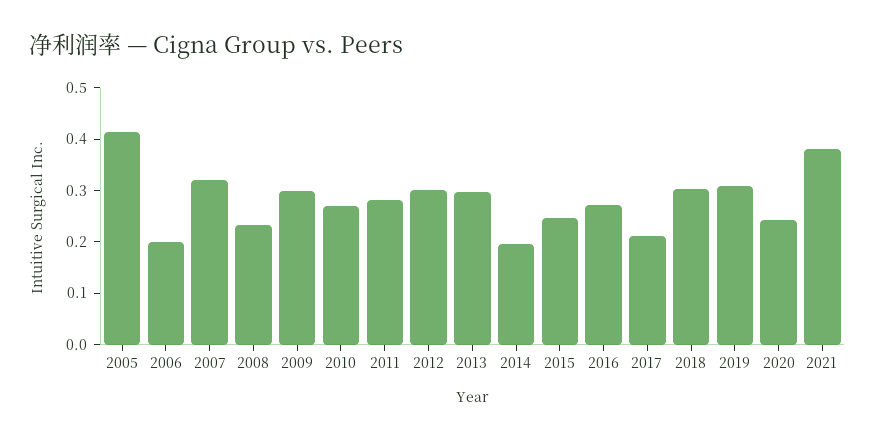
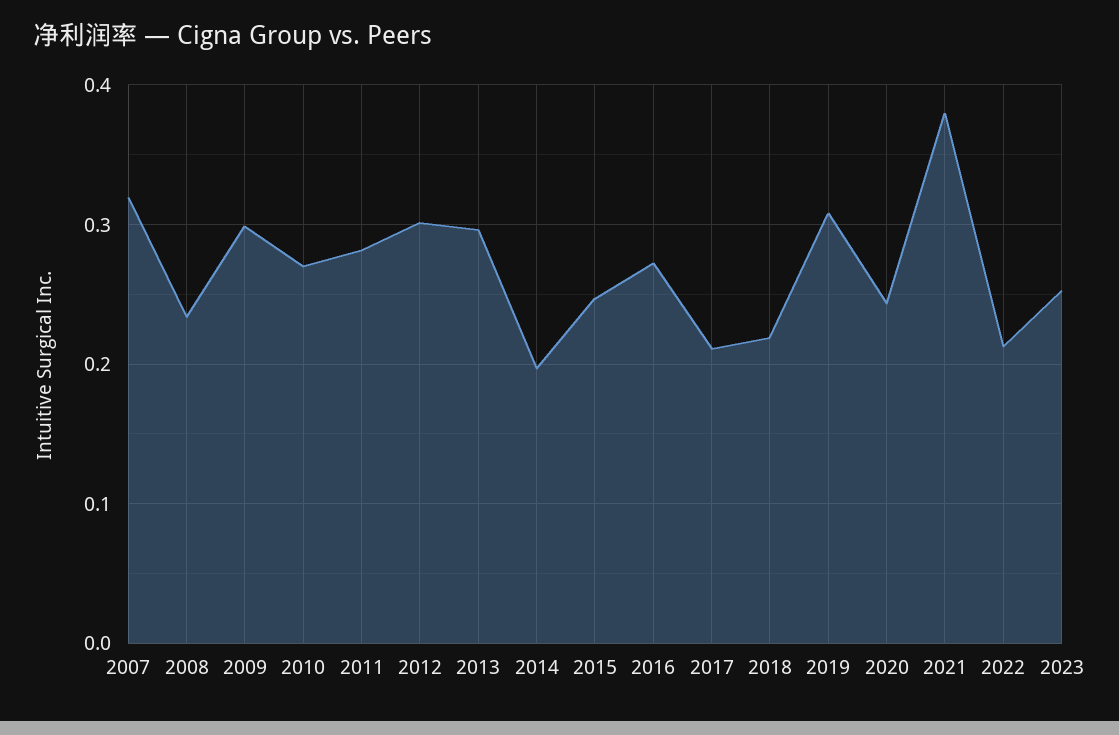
2005: 0.42 -> none
2006: 0.2 -> none
2018: 0.3 -> 0.22
2022: none -> 0.21
2023: none -> 0.25

